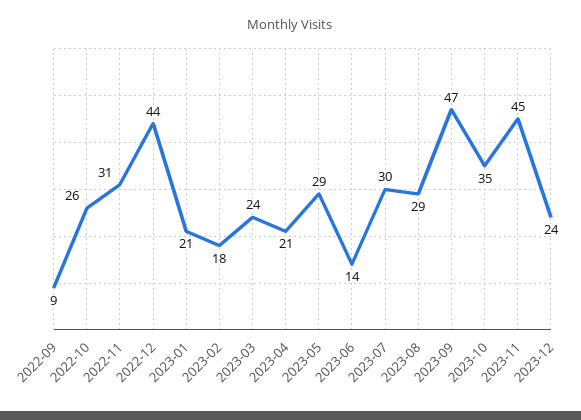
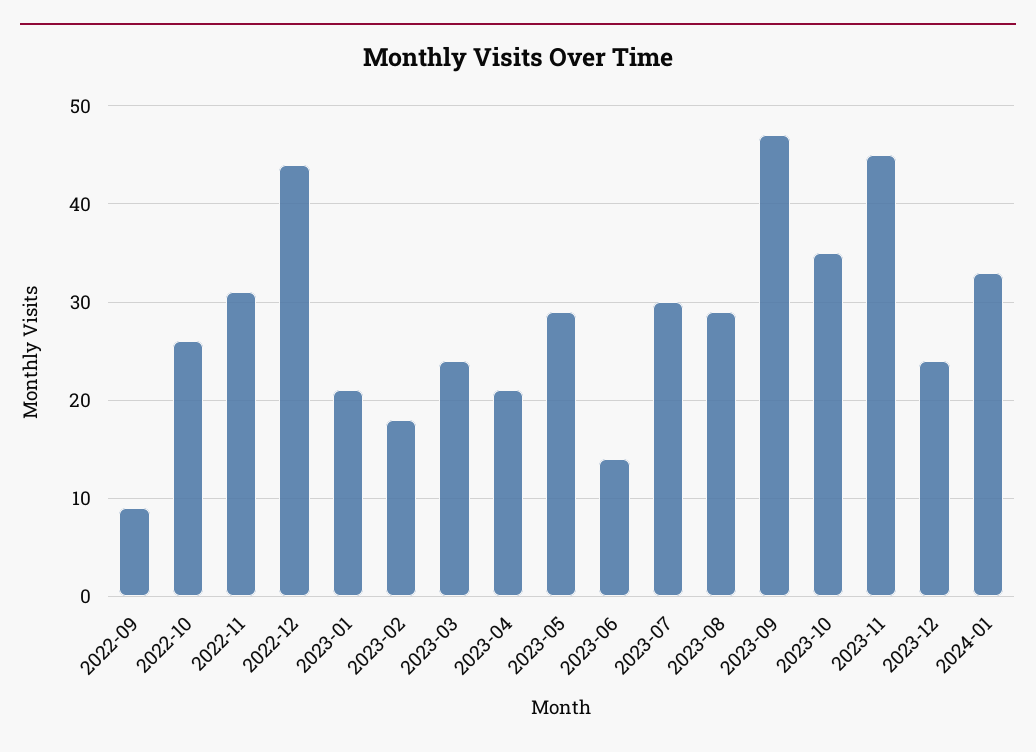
2024-01: none -> 33

